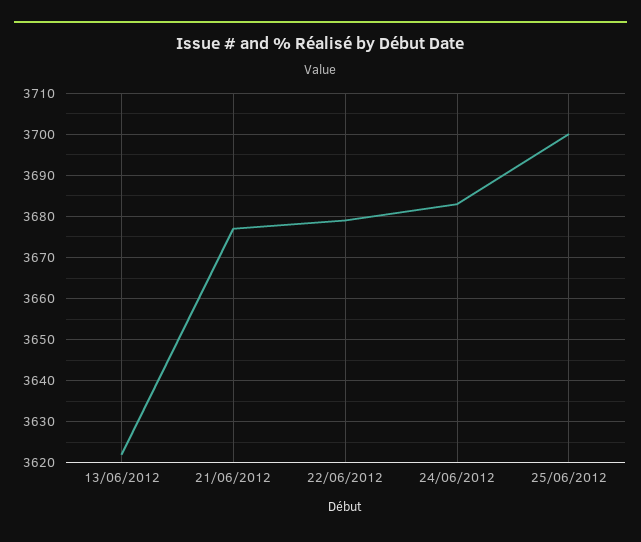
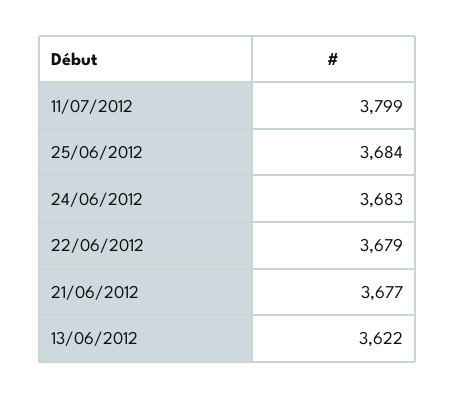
25/06/2012: 3700 -> 3684
11/07/2012: none -> 3799

